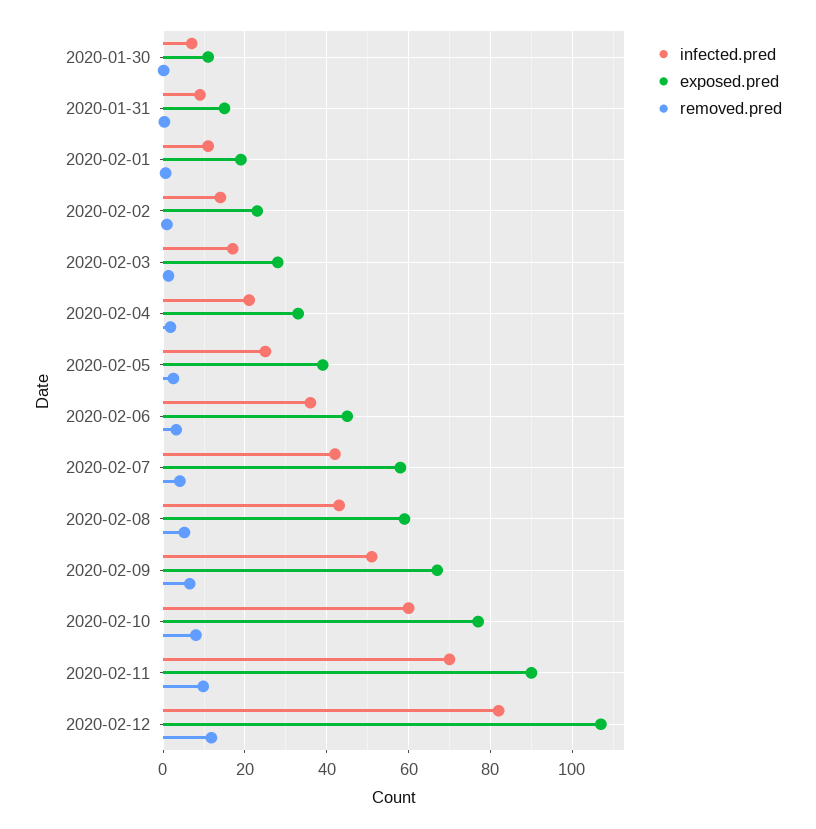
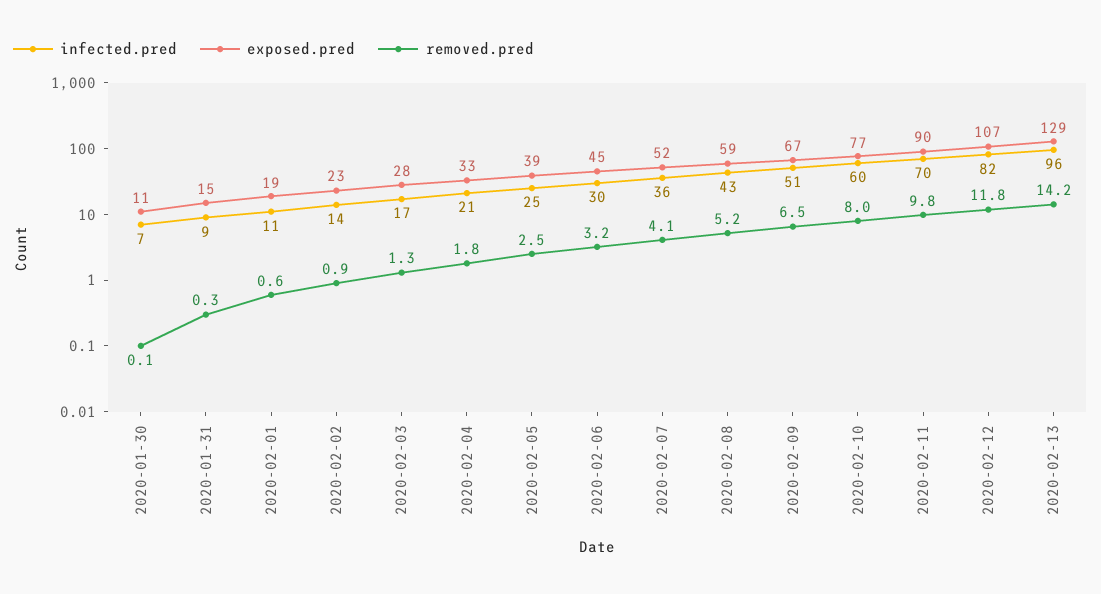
infected.pred, 2020-02-06: 36 -> 30
infected.pred, 2020-02-07: 42 -> 36
exposed.pred, 2020-02-07: 58 -> 52
infected.pred, 2020-02-13: none -> 96
exposed.pred, 2020-02-13: none -> 129
removed.pred, 2020-02-13: none -> 14.2

